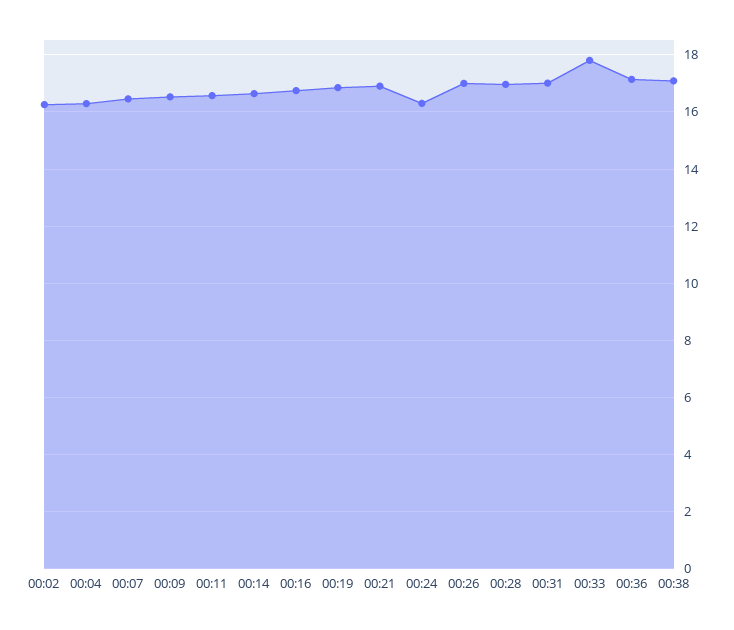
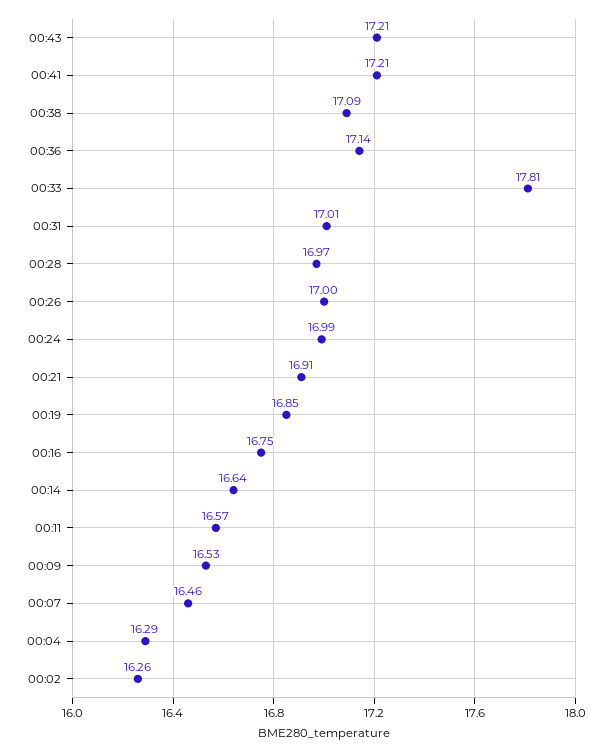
00:24: 16.25 -> 16.99
00:43: none -> 17.21
00:41: none -> 17.21

